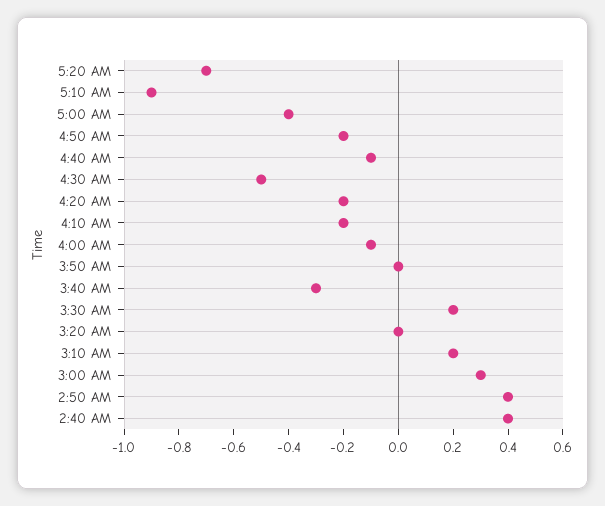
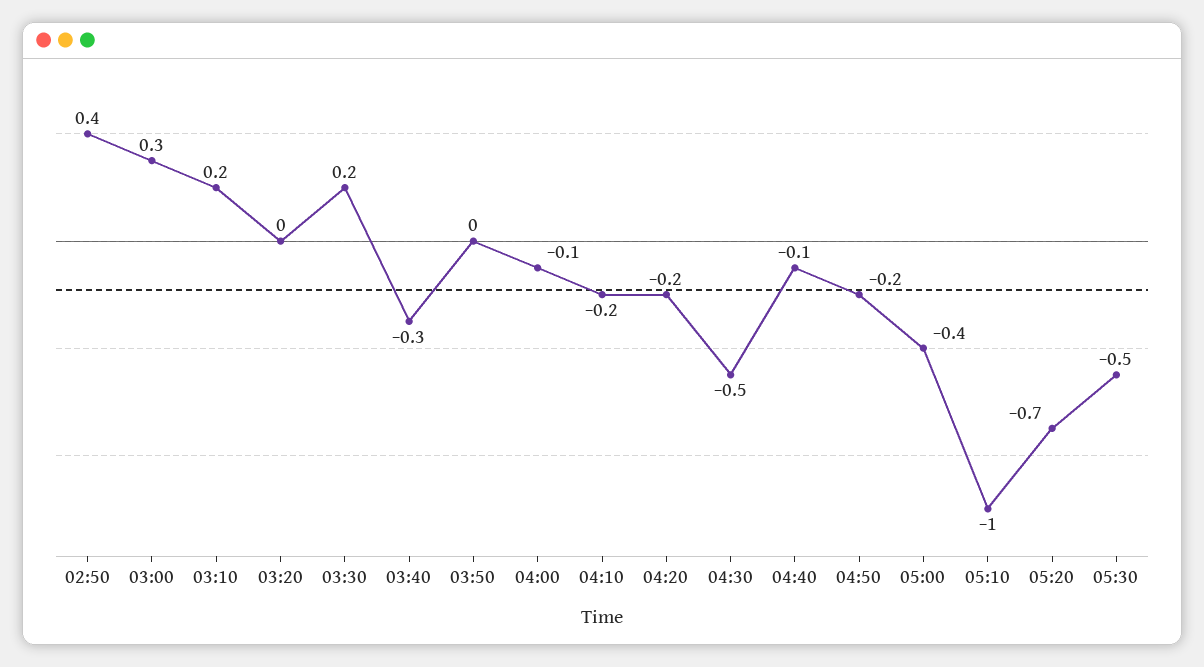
5:10 AM: -0.9 -> -1
2:40 AM: 0.4 -> none
05:30: none -> -0.5

